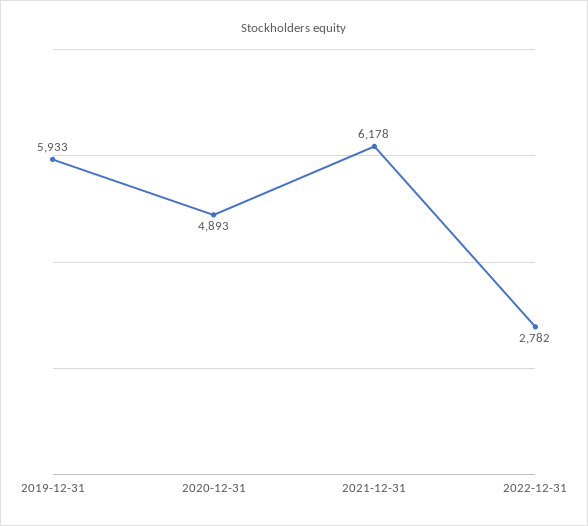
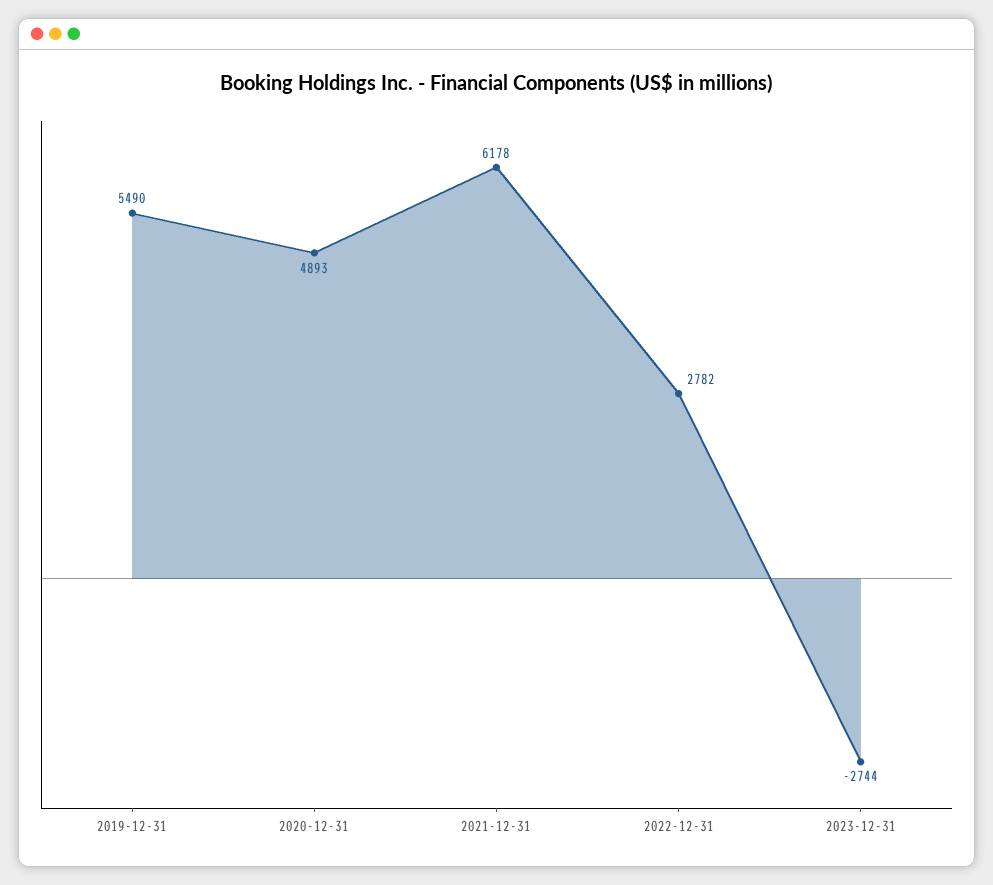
2019-12-31: 5933 -> 5490
2023-12-31: none -> -2744

